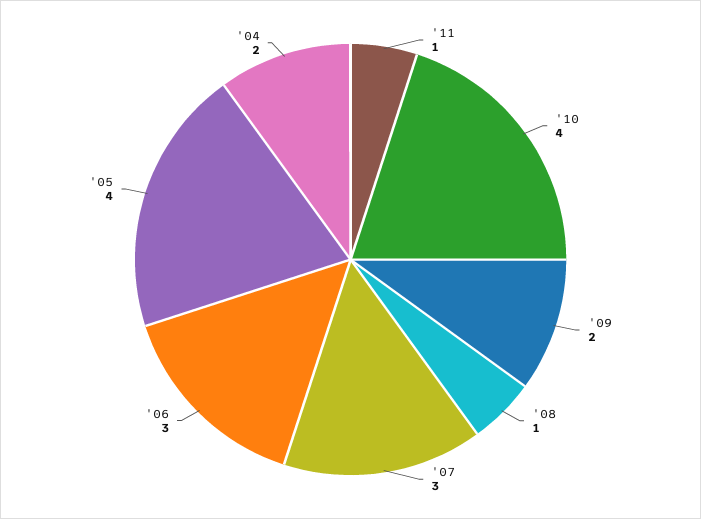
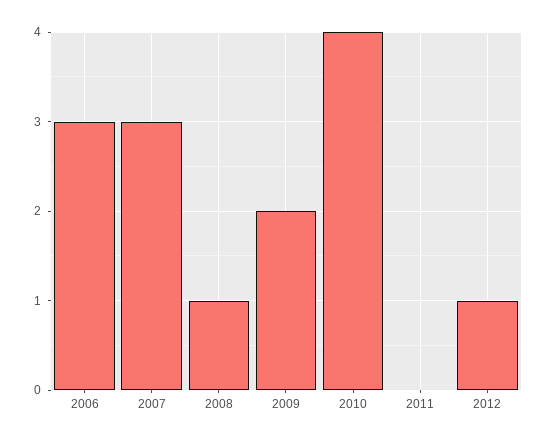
'11: 1 -> 0
'05: 4 -> none
'04: 2 -> none
2012: none -> 1

